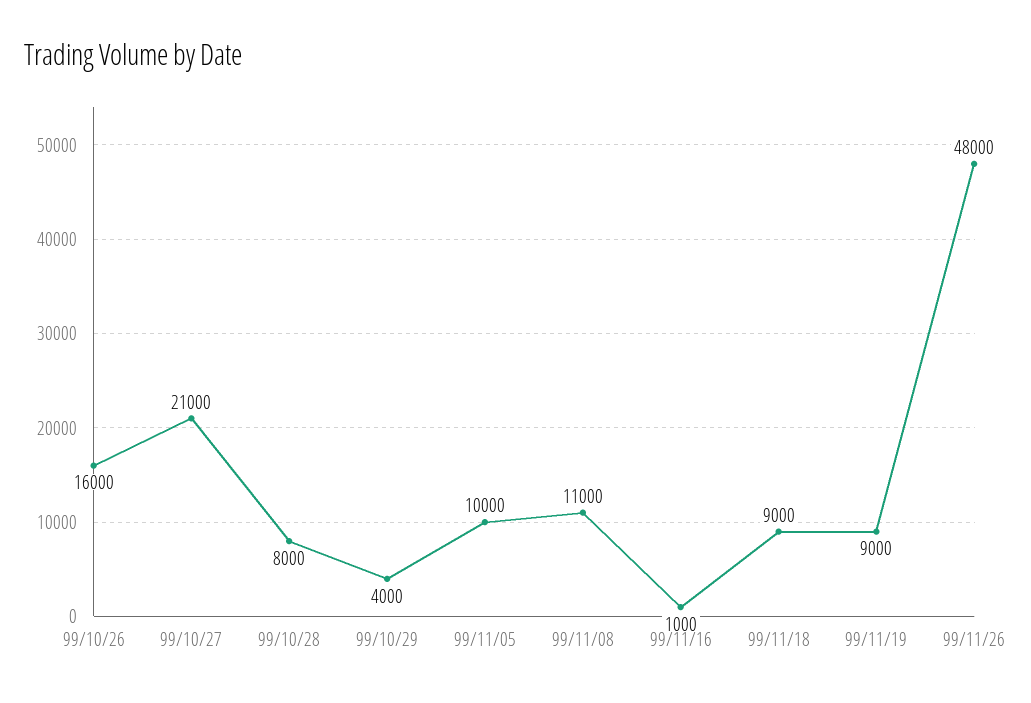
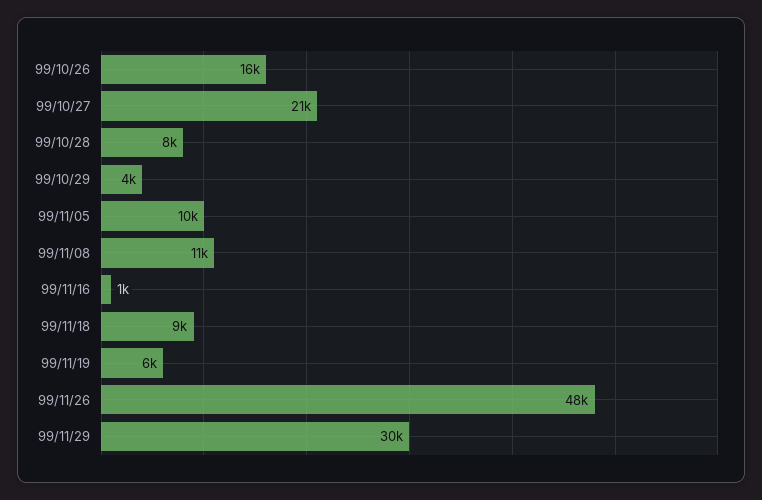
99/11/19: 9000 -> 6000
99/11/29: none -> 30000

